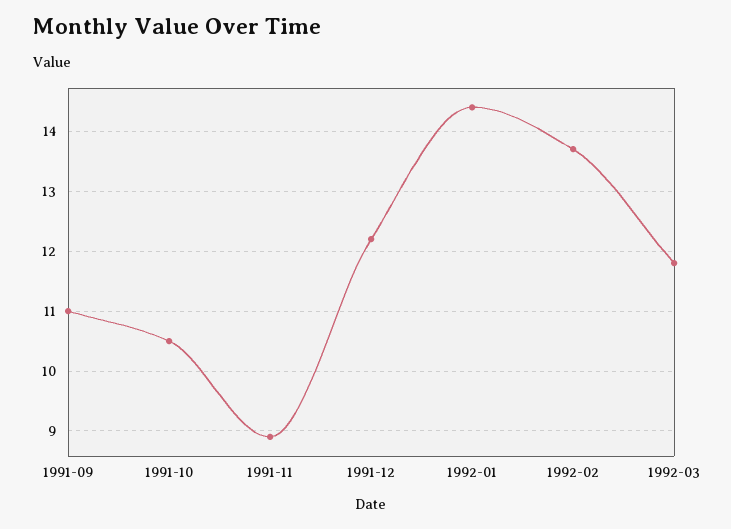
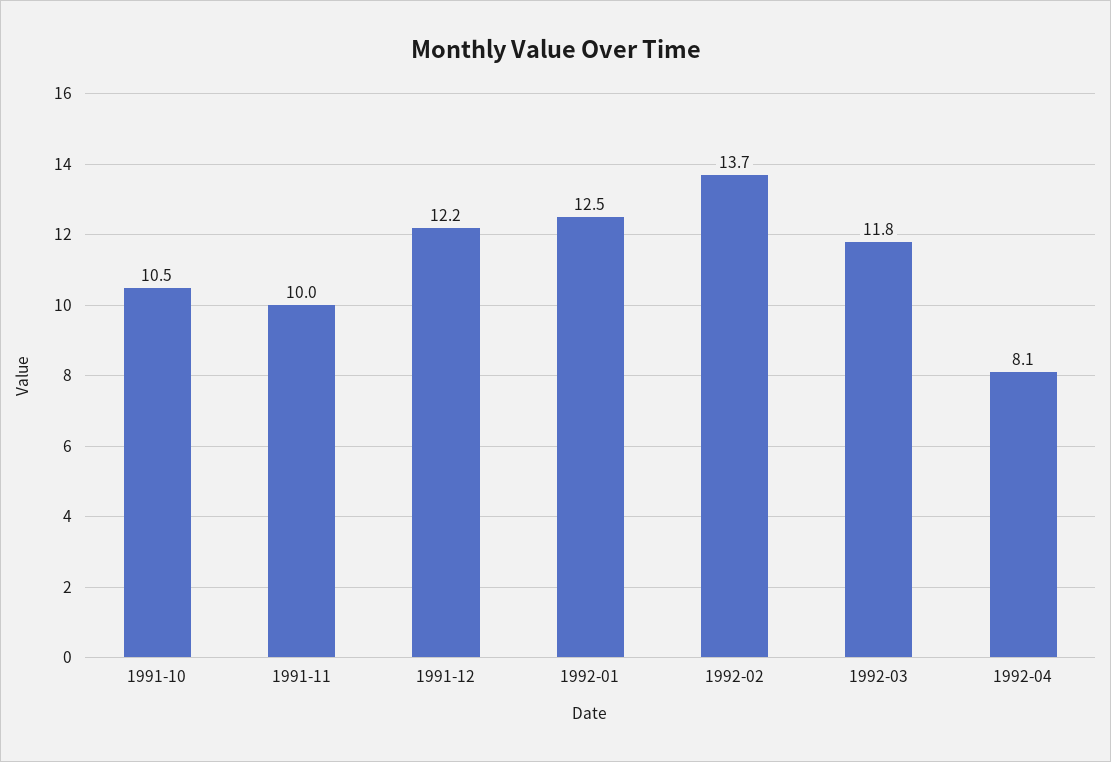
1991-09: 11 -> none
1991-11: 9 -> 10
1992-01: 14.5 -> 12.5
1992-04: none -> 8.1

